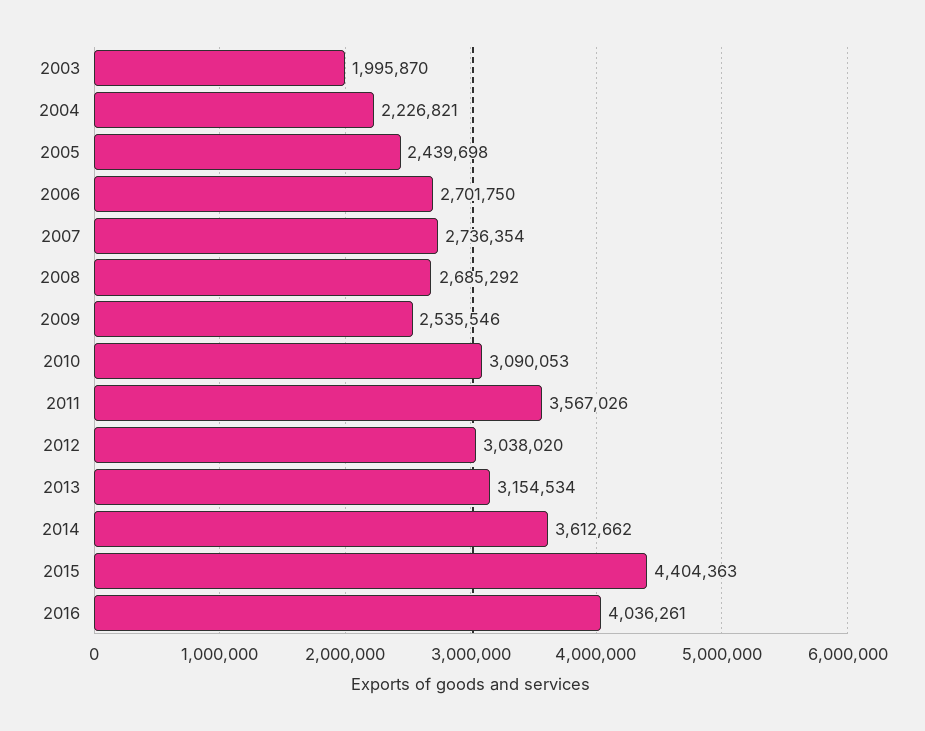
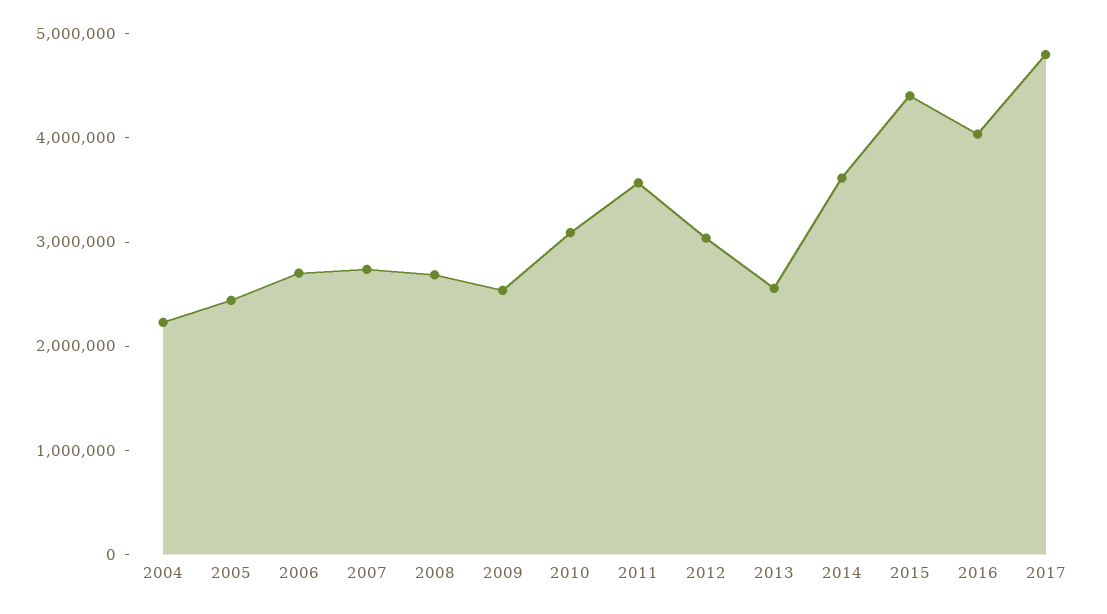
2003: 1995870 -> none
2013: 3154534 -> 2600000
2017: none -> 4800000

